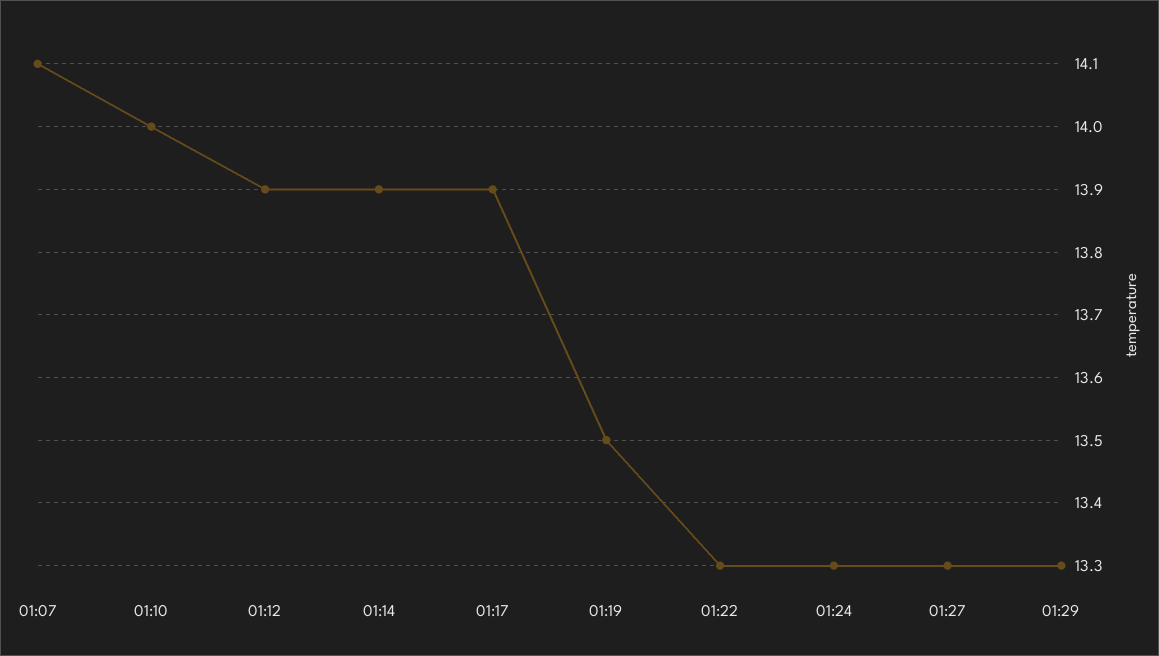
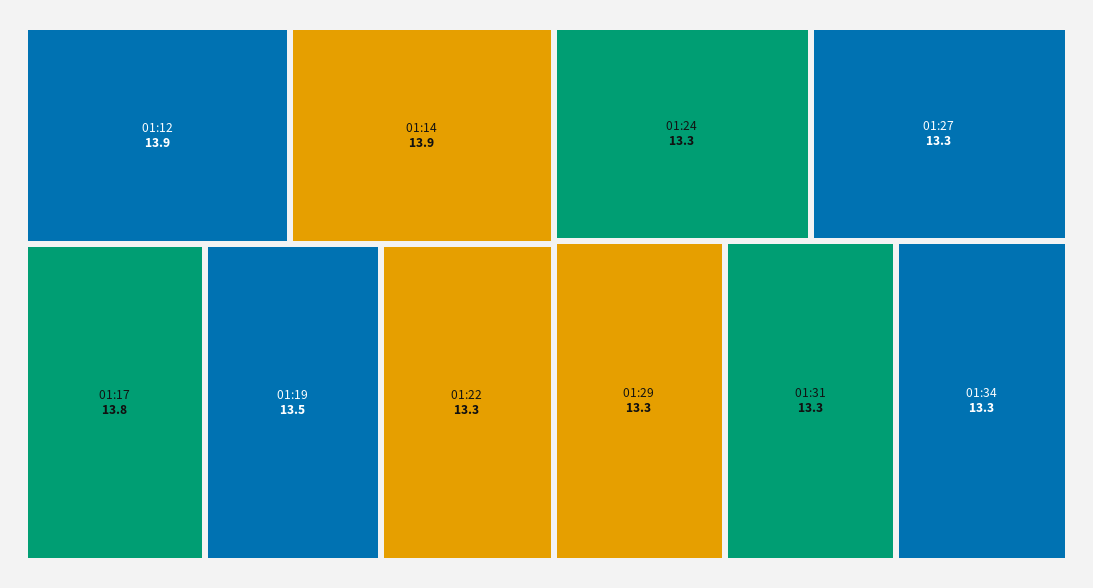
01:07: 14.1 -> none
01:10: 14 -> none
01:17: 13.9 -> 13.8
01:31: none -> 13.3
01:34: none -> 13.3

